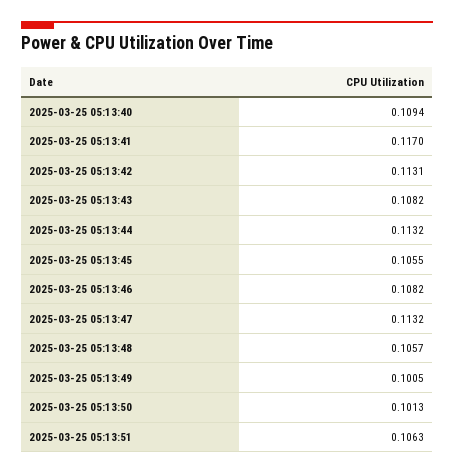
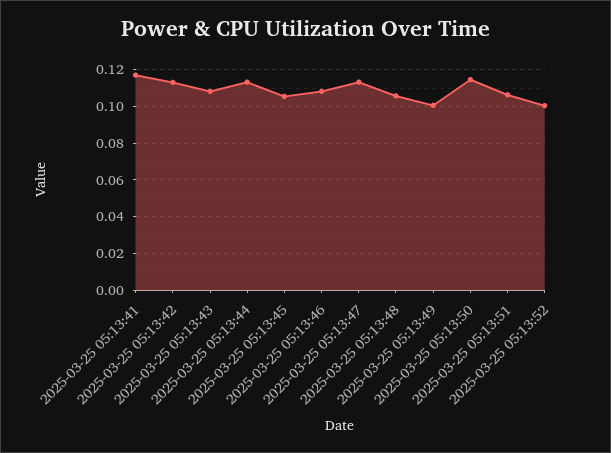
2025-03-25 05:13:40: 0.1094 -> none
2025-03-25 05:13:50: 0.1013 -> 0.115
2025-03-25 05:13:52: none -> 0.1

